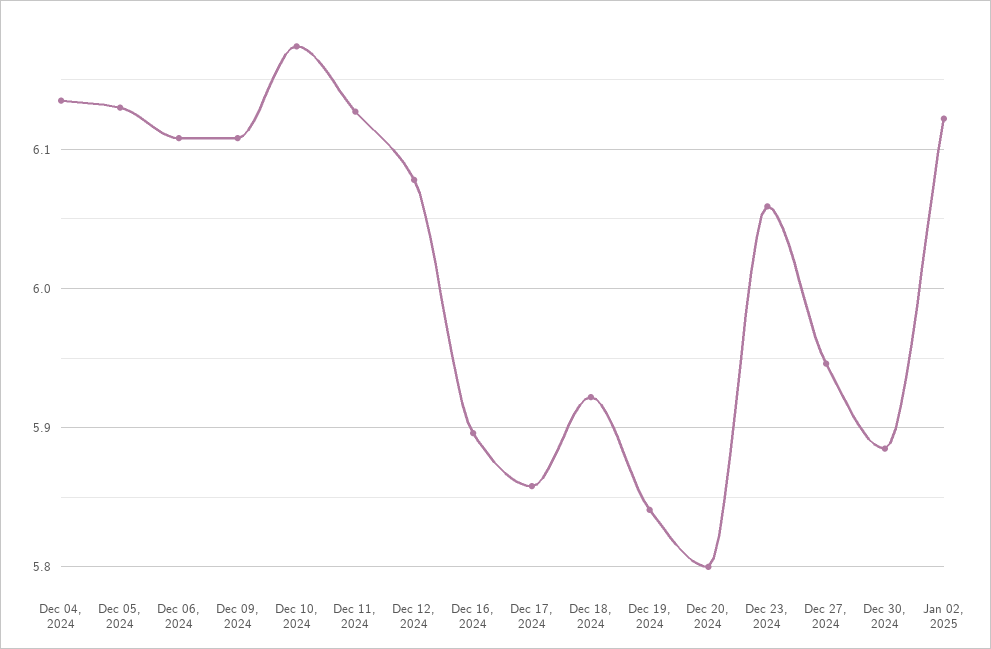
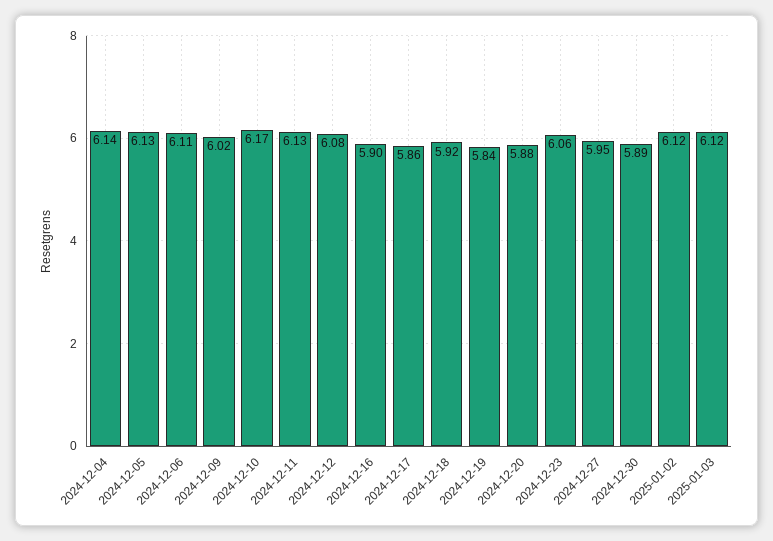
Dec 09, 2024: 6.11 -> 6.02
Dec 20, 2024: 5.8 -> 5.88
2025-01-03: none -> 6.12

